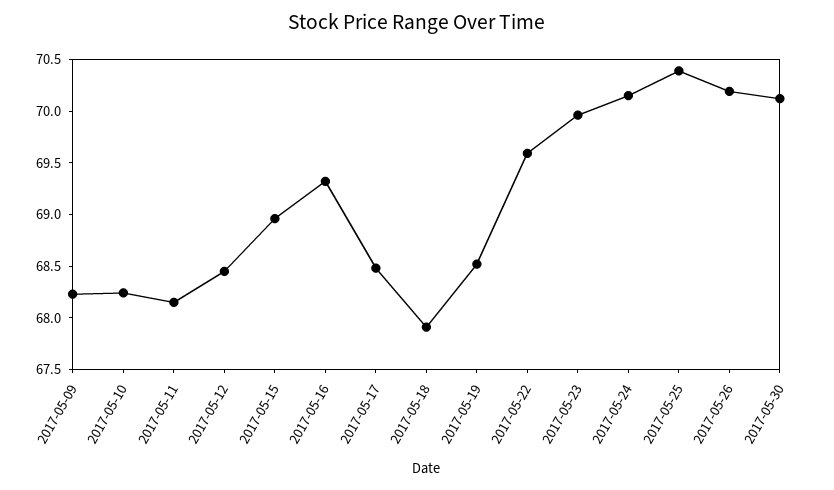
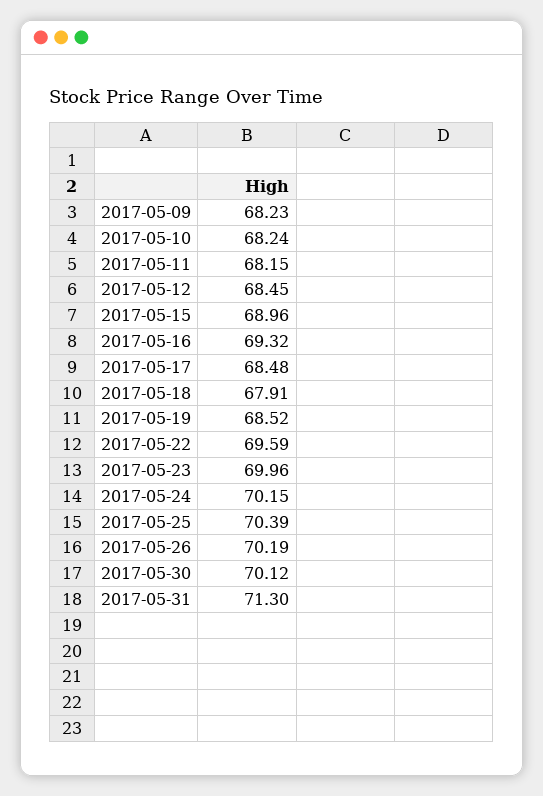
2017-05-31: none -> 71.3

